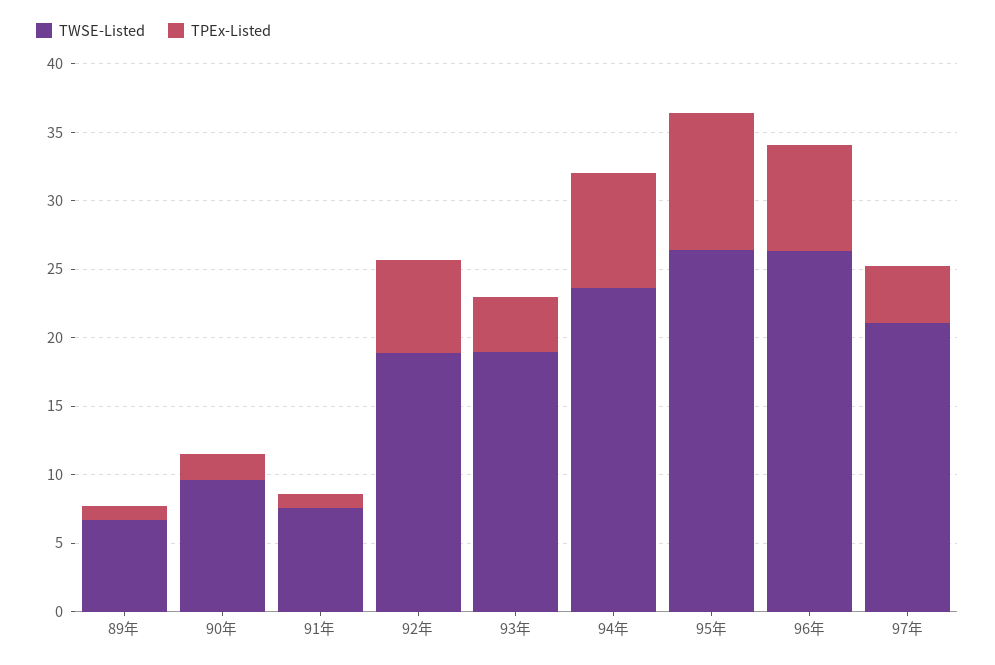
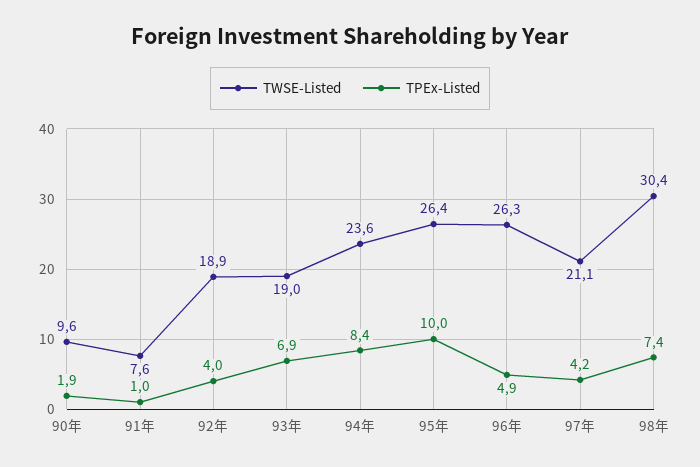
TWSE-Listed, 89年: 7 -> none
TPEx-Listed, 89年: 1 -> none
TPEx-Listed, 92年: 7 -> 4
TPEx-Listed, 93年: 4 -> 6.9
TPEx-Listed, 96年: 8 -> 4.9
TWSE-Listed, 98年: none -> 30.4
TPEx-Listed, 98年: none -> 7.4

